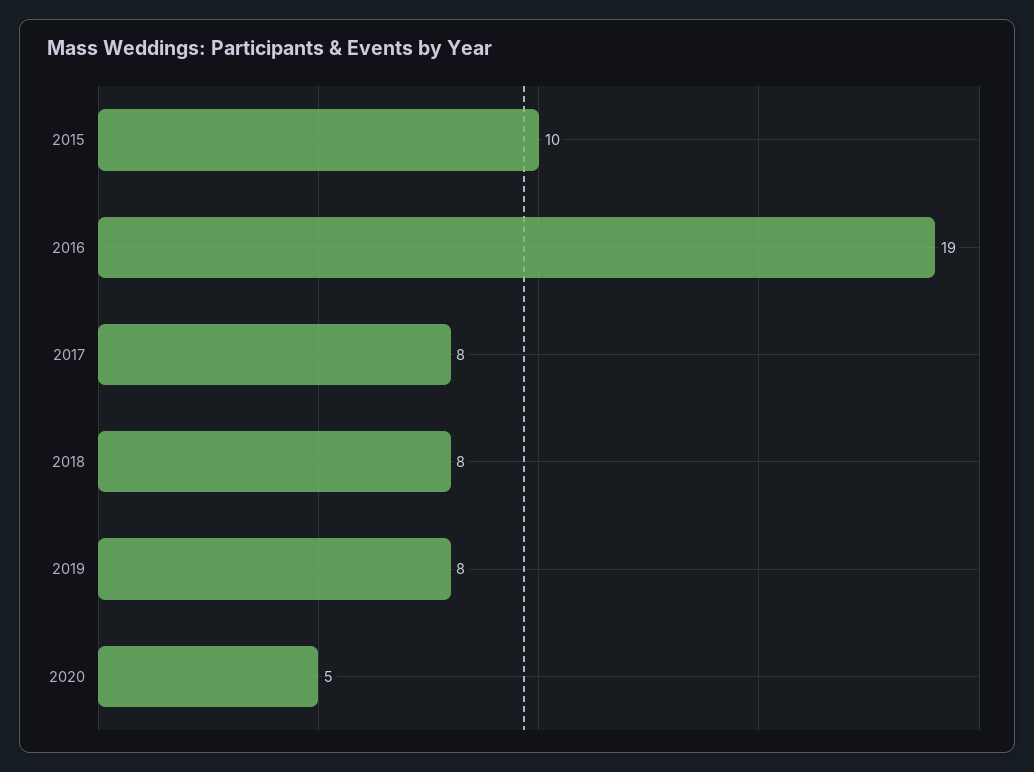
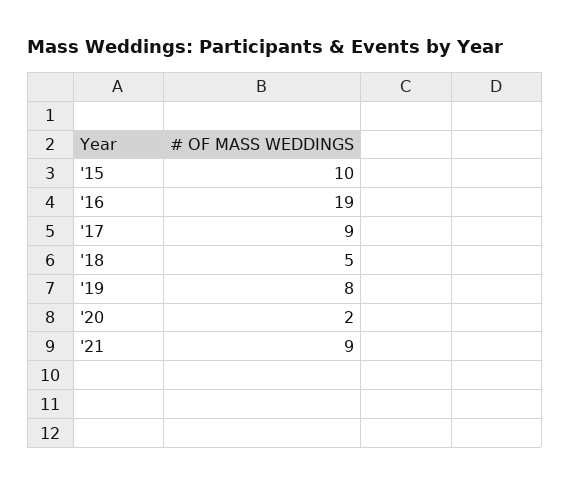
2017: 8 -> 9
2018: 8 -> 5
2020: 5 -> 2
'21: none -> 9

